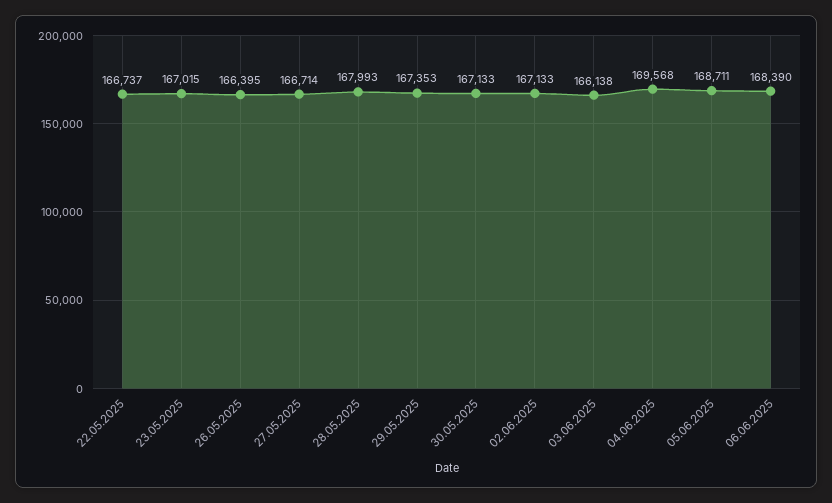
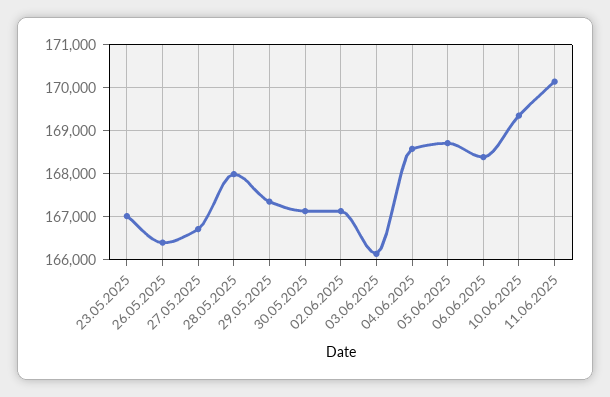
22.05.2025: 166737 -> none
04.06.2025: 169568 -> 168600
10.06.2025: none -> 169400
11.06.2025: none -> 170200

